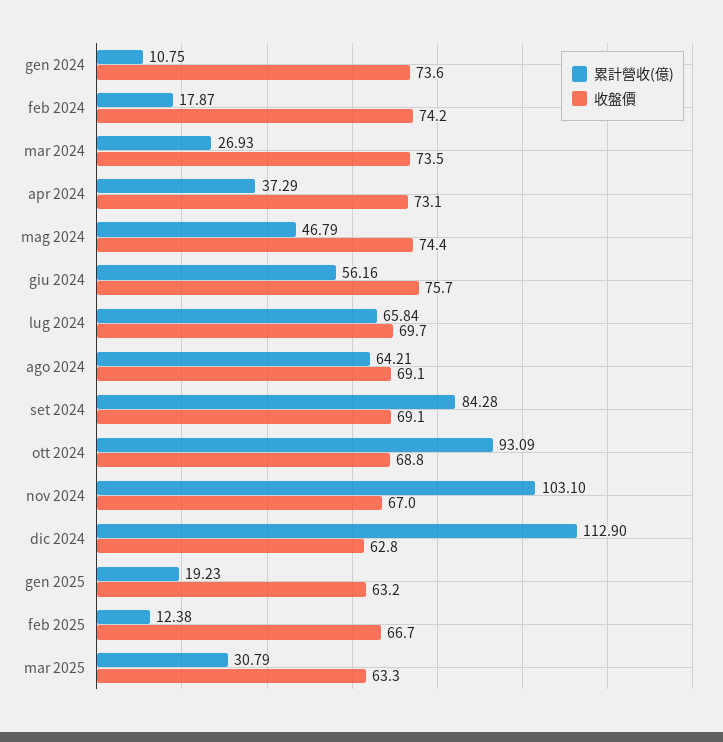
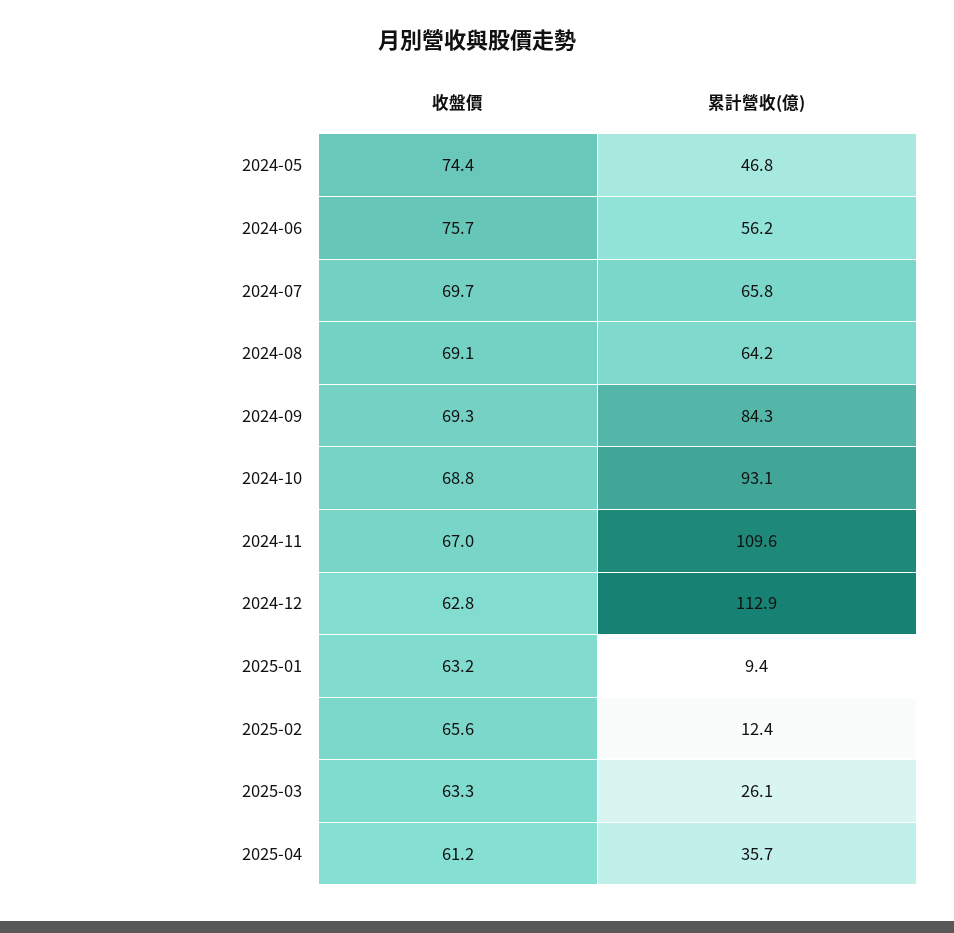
累計營收(億), gen 2024: 10.75 -> none
收盤價, gen 2024: 73.6 -> none
累計營收(億), feb 2024: 17.87 -> none
收盤價, feb 2024: 74.2 -> none
累計營收(億), mar 2024: 26.93 -> none
收盤價, mar 2024: 73.5 -> none
累計營收(億), apr 2024: 37.29 -> none
收盤價, apr 2024: 73.1 -> none
收盤價, set 2024: 69.1 -> 69.3
累計營收(億), nov 2024: 103.1 -> 109.6
累計營收(億), gen 2025: 19.23 -> 9.4
收盤價, feb 2025: 66.7 -> 65.6
累計營收(億), mar 2025: 30.79 -> 26.1
收盤價, 2025-04: none -> 61.2
累計營收(億), 2025-04: none -> 35.7

